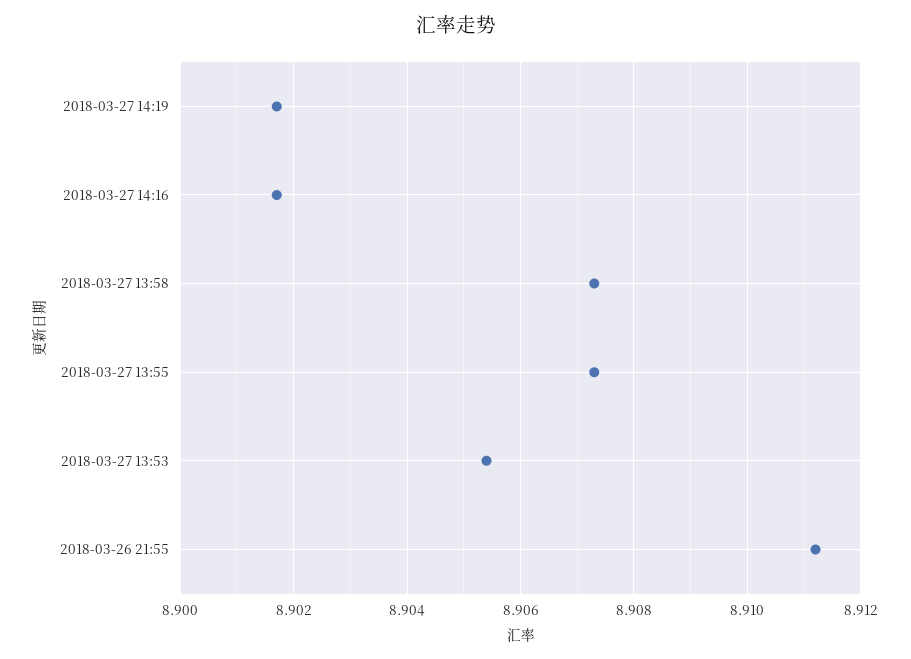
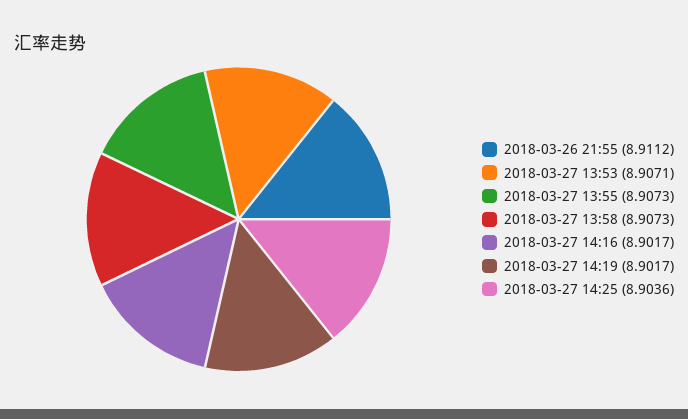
2018-03-27 13:53: 8.9055 -> 8.9071
2018-03-27 14:25: none -> 8.9036

